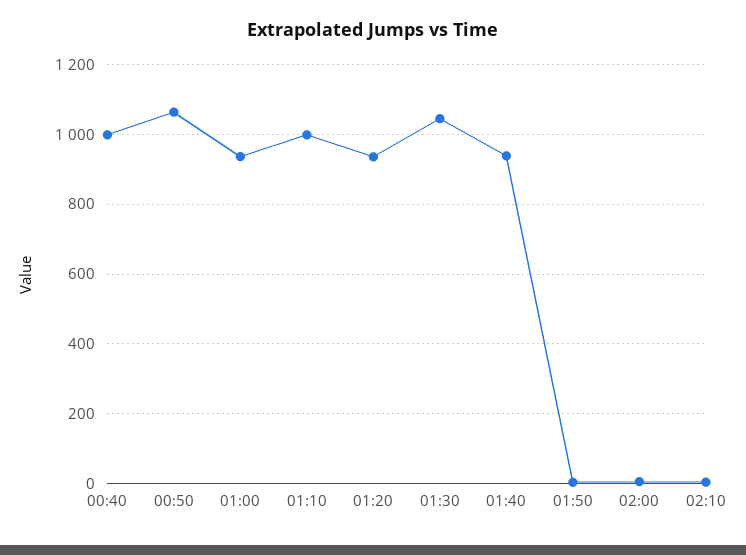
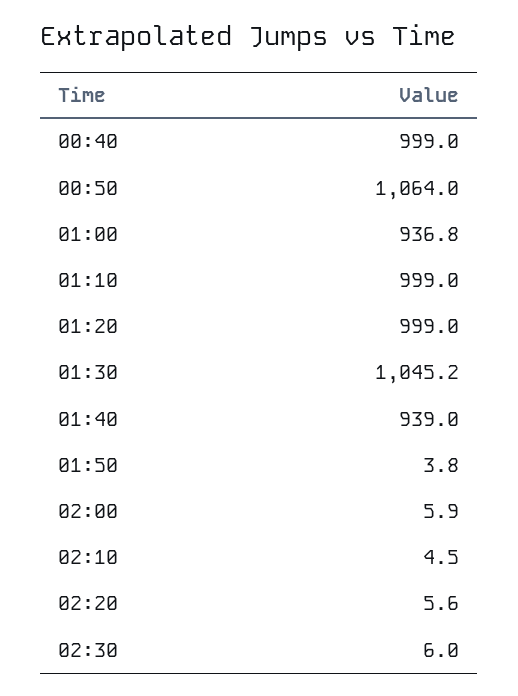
01:20: 940 -> 999
02:20: none -> 5.6
02:30: none -> 6

